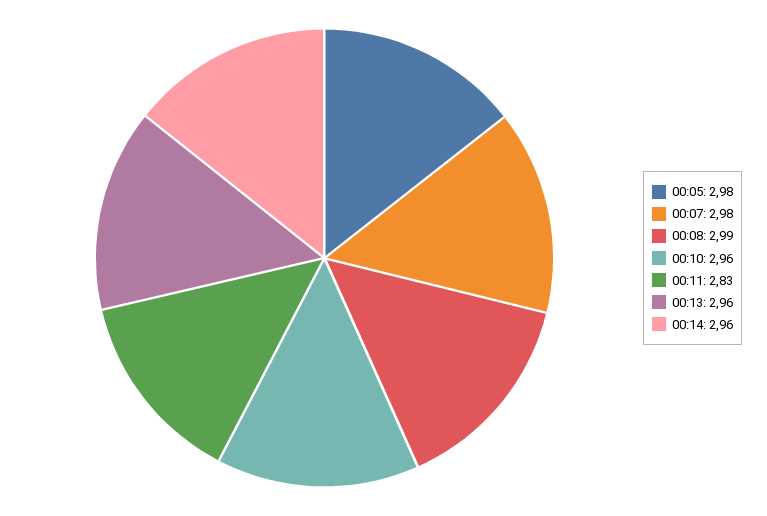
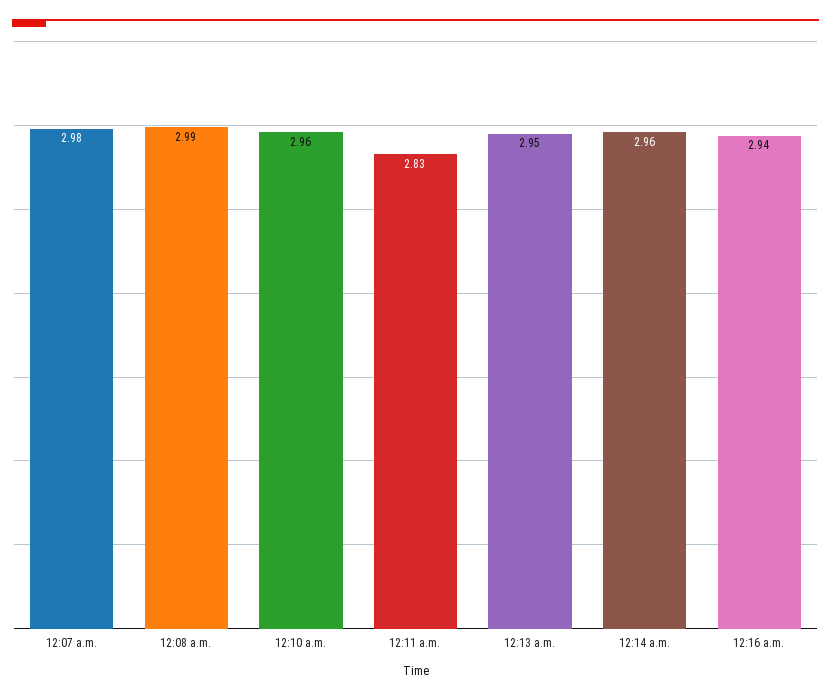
00:05: 2.98 -> none
00:13: 2.96 -> 2.95
12:16 a.m.: none -> 2.94

